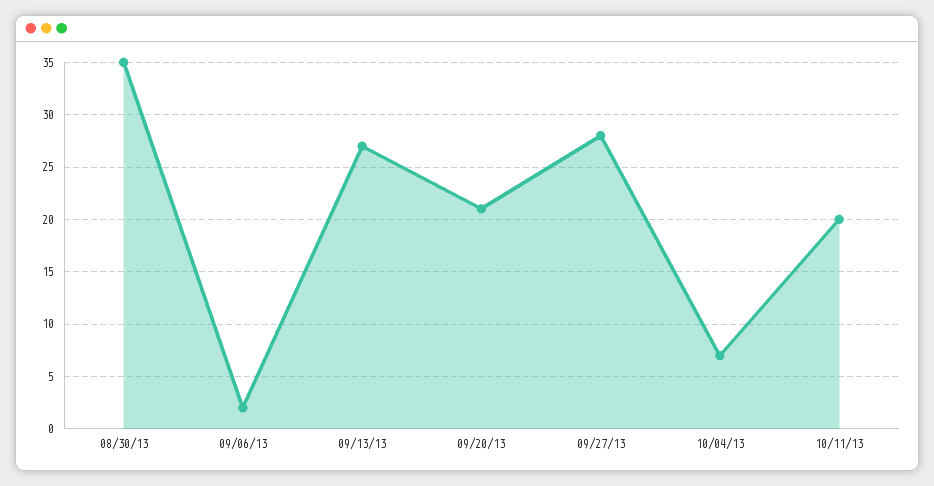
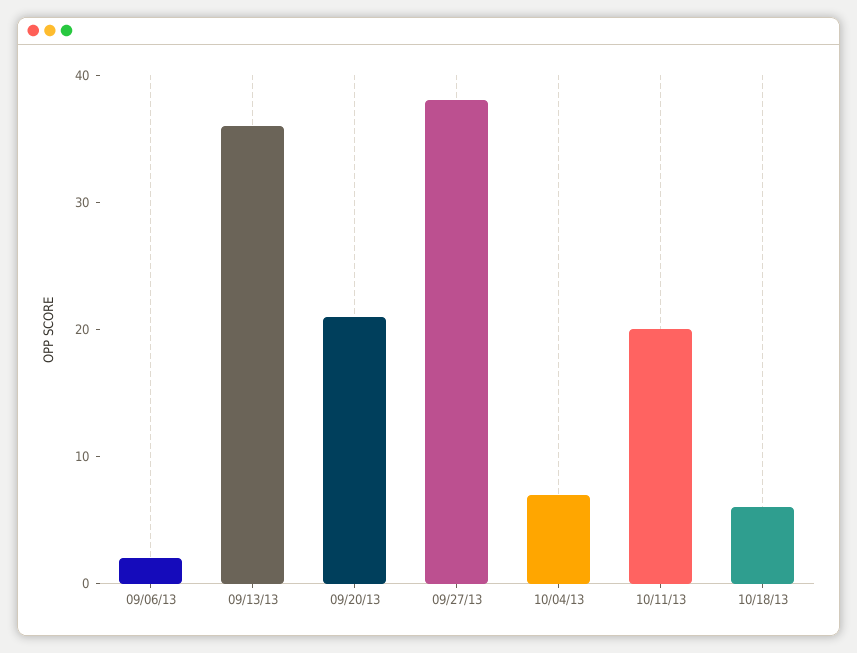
08/30/13: 35 -> none
09/13/13: 27 -> 36
09/27/13: 28 -> 38
10/18/13: none -> 6

